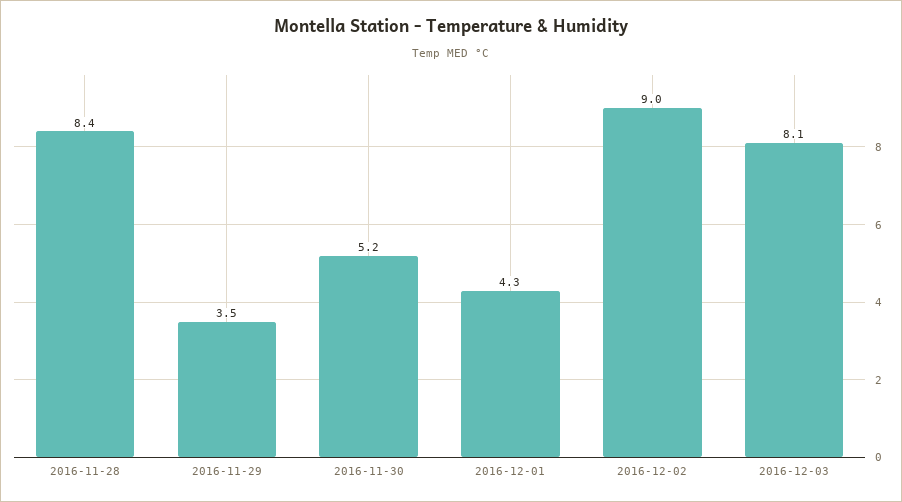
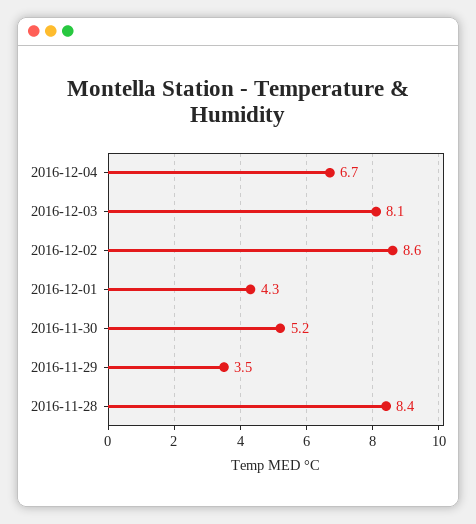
2016-12-02: 9 -> 8.6
2016-12-04: none -> 6.7

